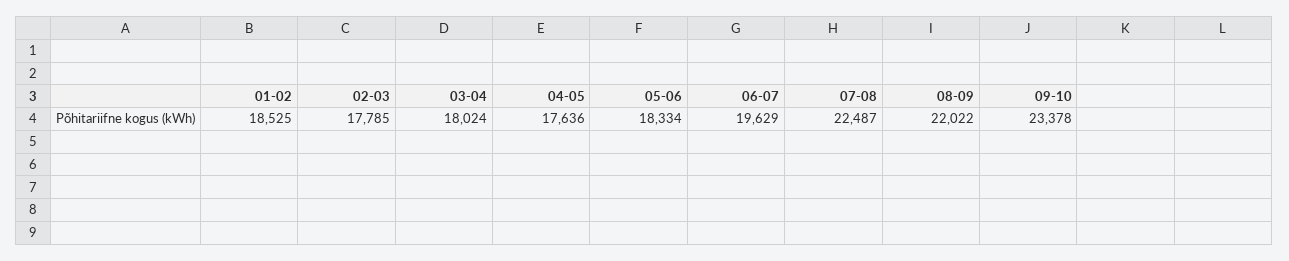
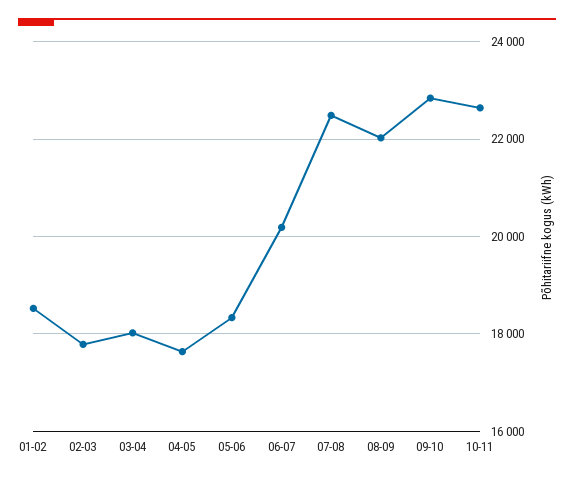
06-07: 19629 -> 20200
09-10: 23378 -> 22800
10-11: none -> 22600

